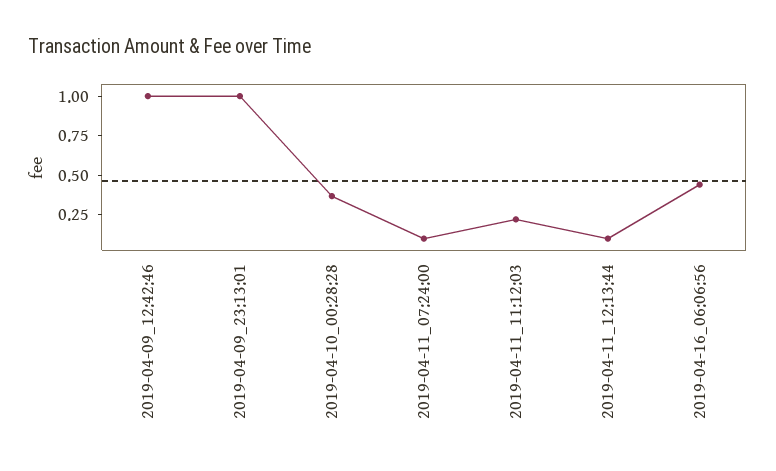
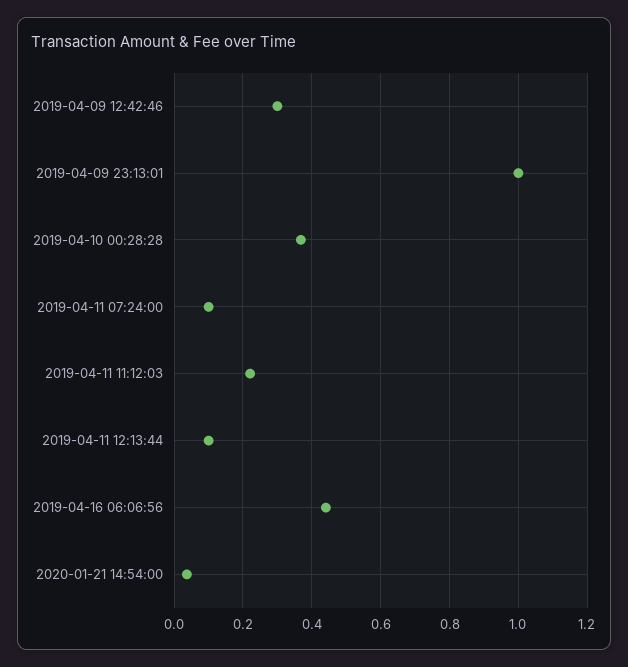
2019-04-09_12:42:46: 1 -> 0.3
2020-01-21 14:54:00: none -> 0.04

